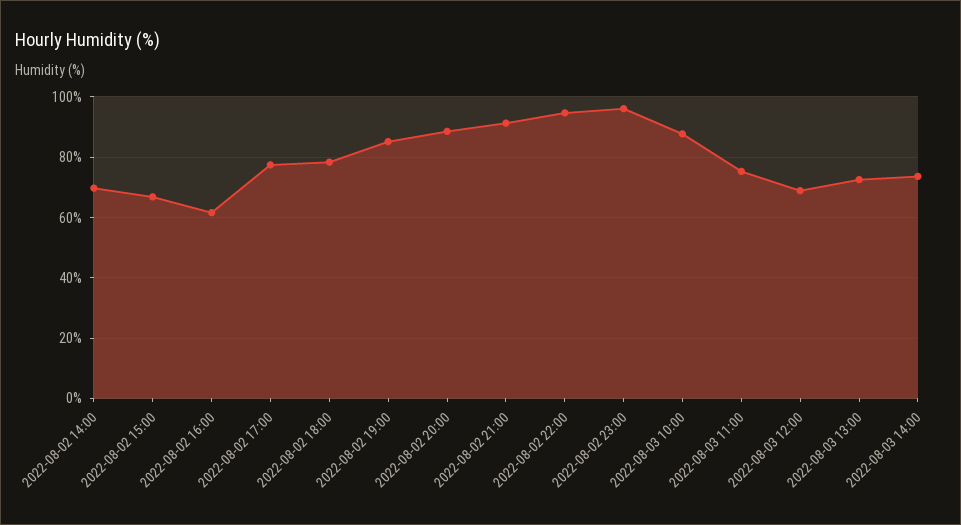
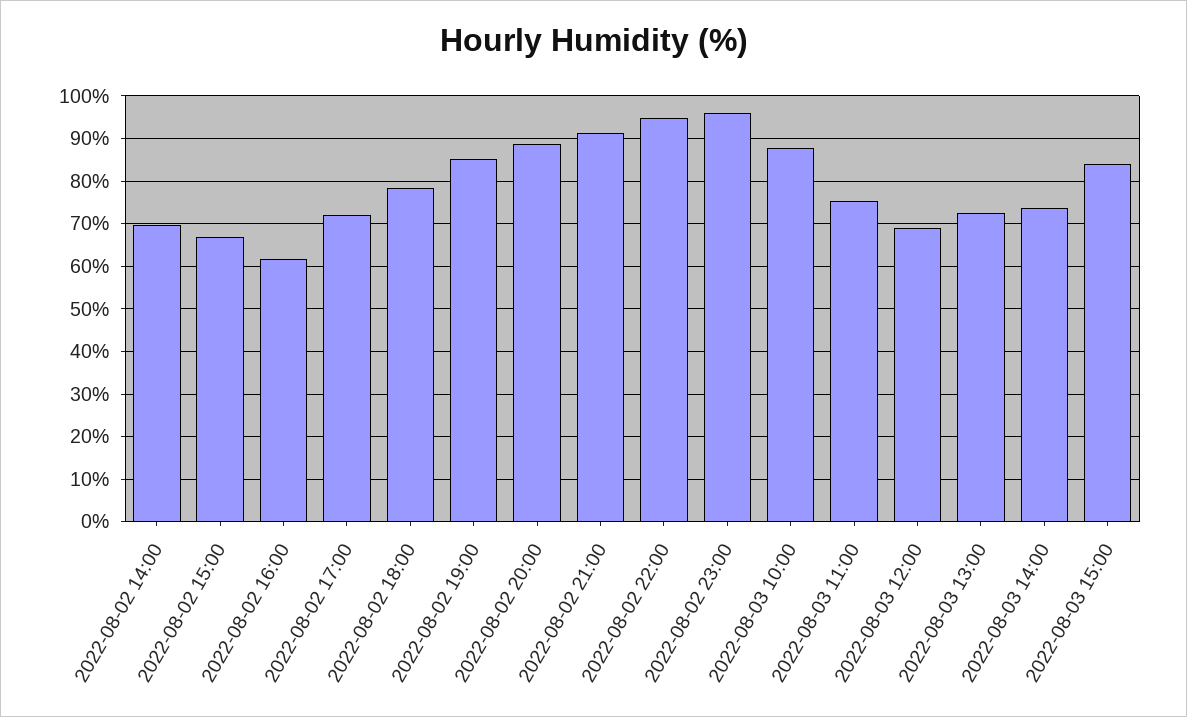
2022-08-02 17:00: 78 -> 72
2022-08-03 15:00: none -> 84

